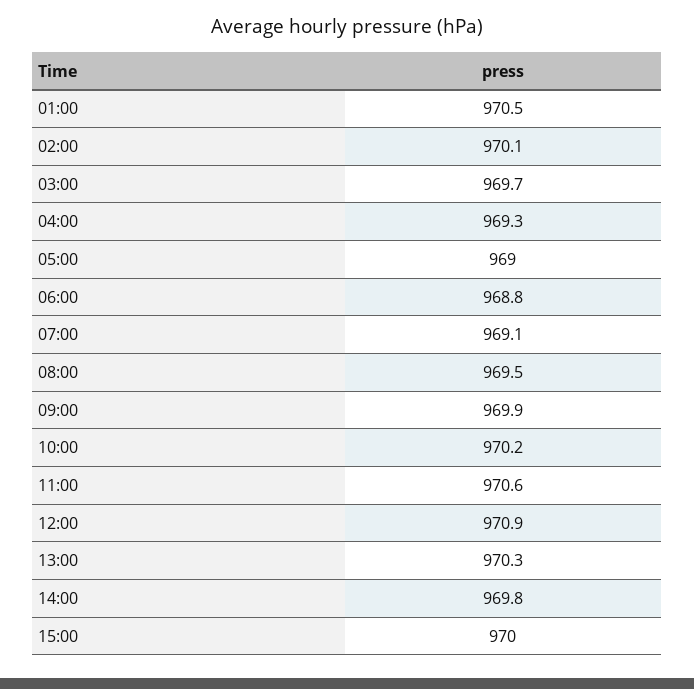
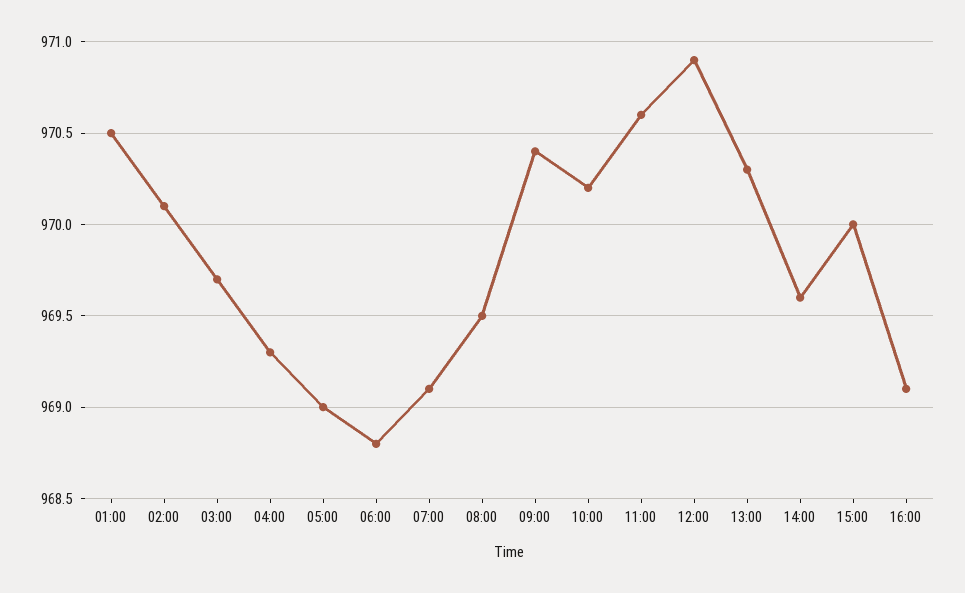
09:00: 969.9 -> 970.4
14:00: 969.8 -> 969.6
16:00: none -> 969.1

